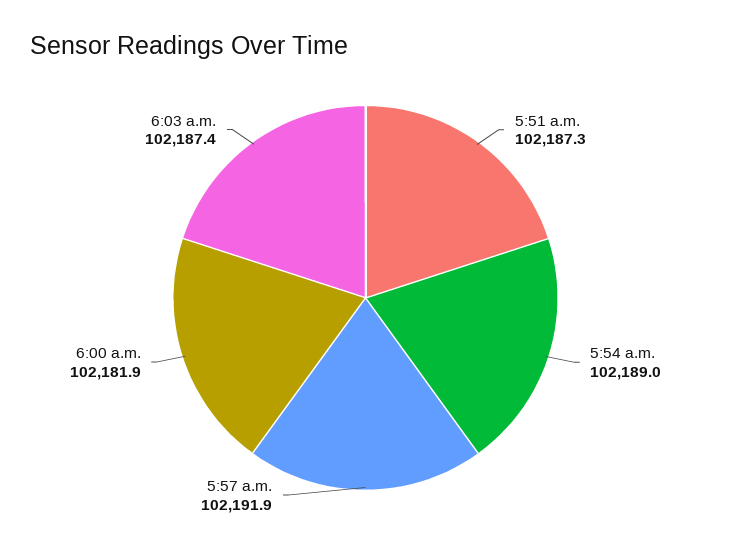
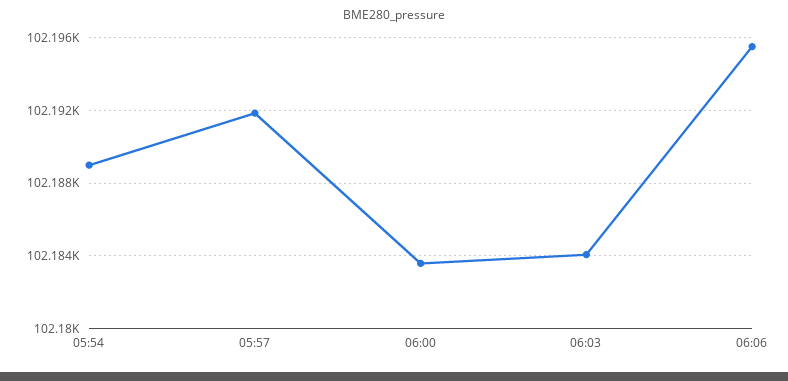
5:51 a.m.: 102187.3 -> none
6:00 a.m.: 102181.9 -> 102183.5
6:03 a.m.: 102187.4 -> 102184
06:06: none -> 102195.5

